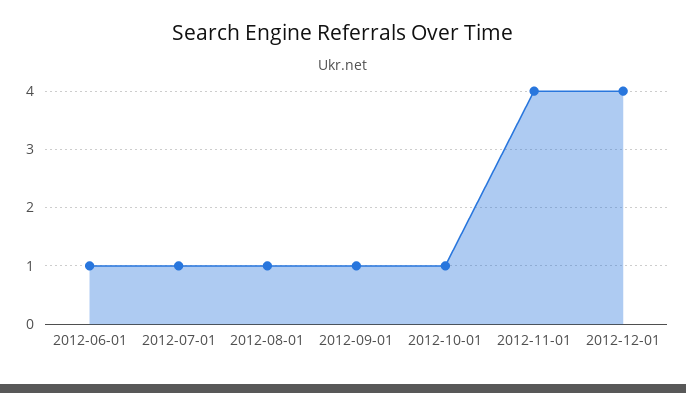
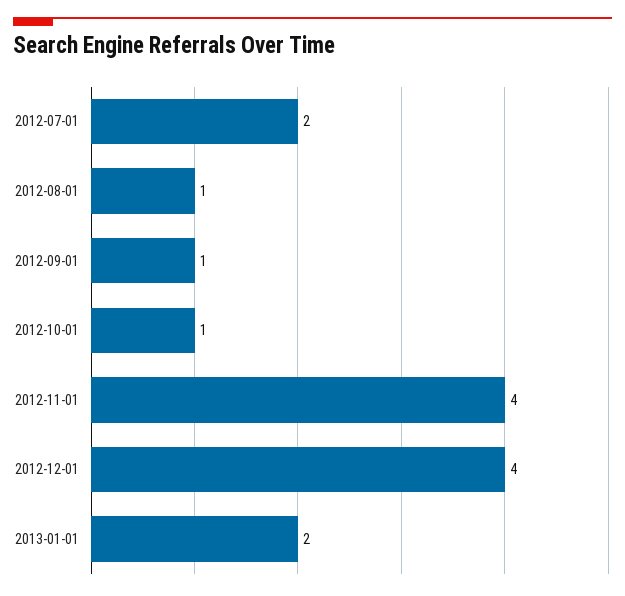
2012-06-01: 1 -> none
2012-07-01: 1 -> 2
2013-01-01: none -> 2

